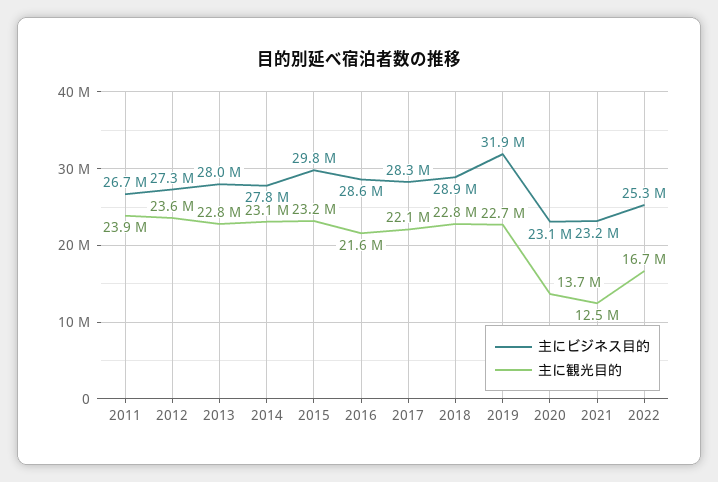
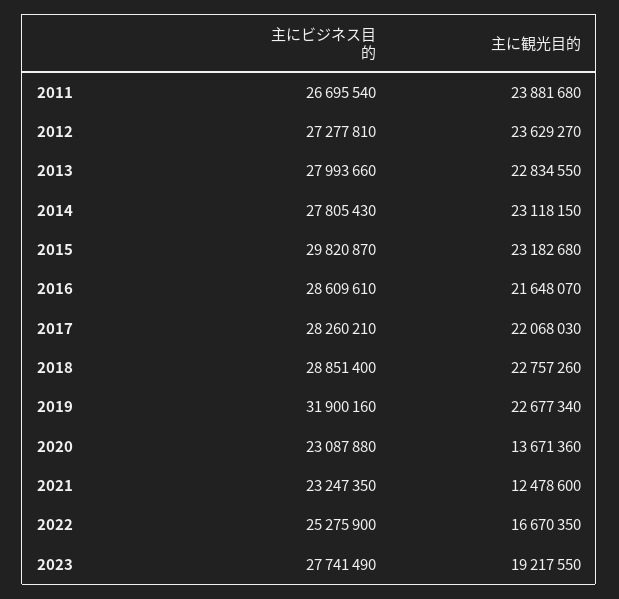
主にビジネス目的, 2023: none -> 27741490
主に観光目的, 2023: none -> 19217550

